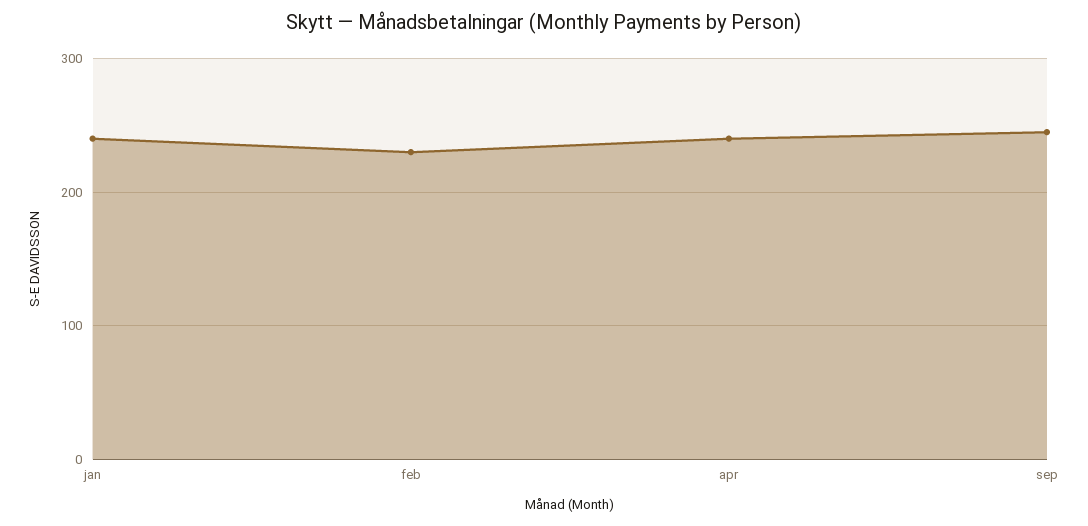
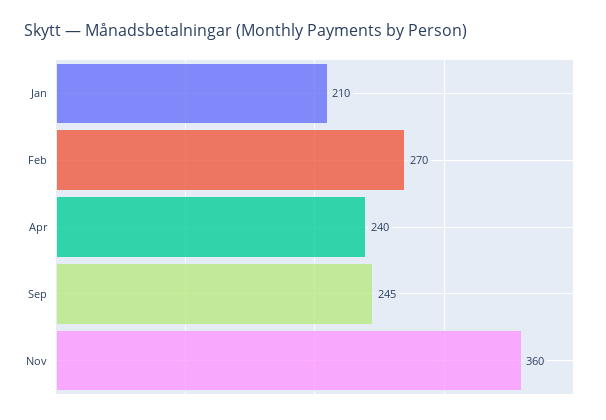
jan: 240 -> 210
feb: 230 -> 270
Nov: none -> 360

